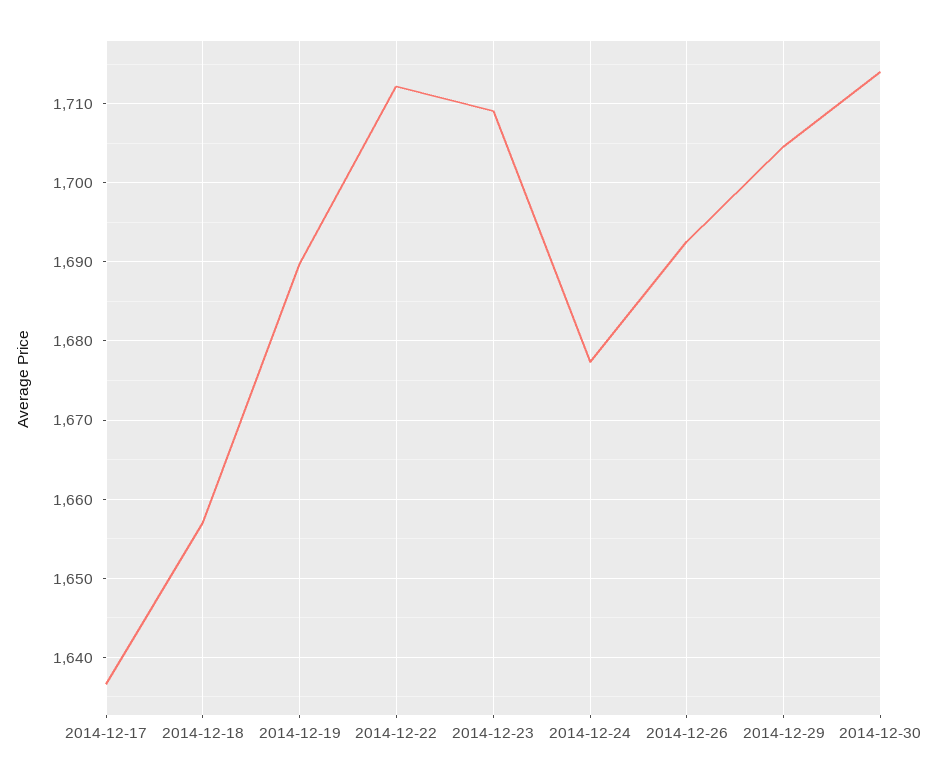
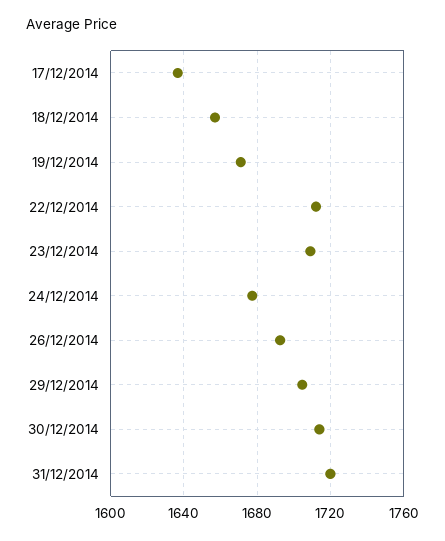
2014-12-19: 1690 -> 1670
31/12/2014: none -> 1720

